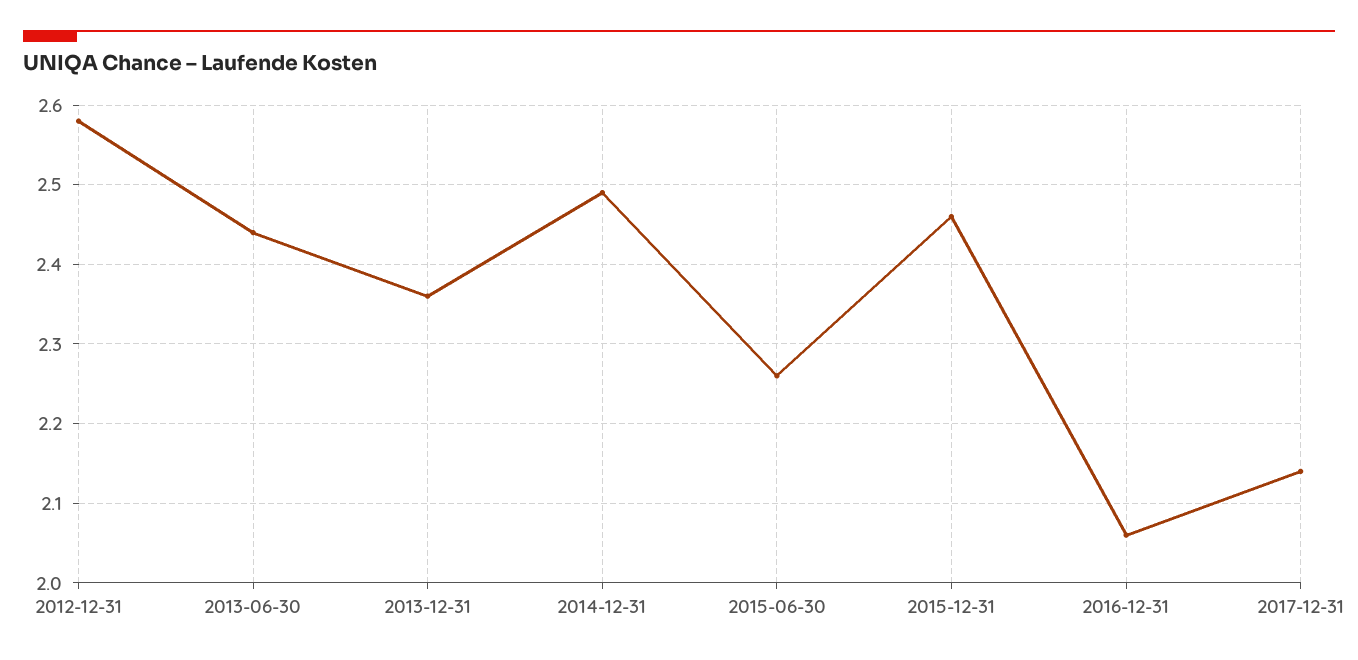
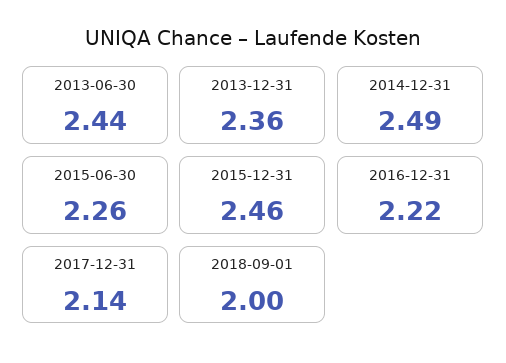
2012-12-31: 2.58 -> none
2016-12-31: 2.06 -> 2.22
2018-09-01: none -> 2

